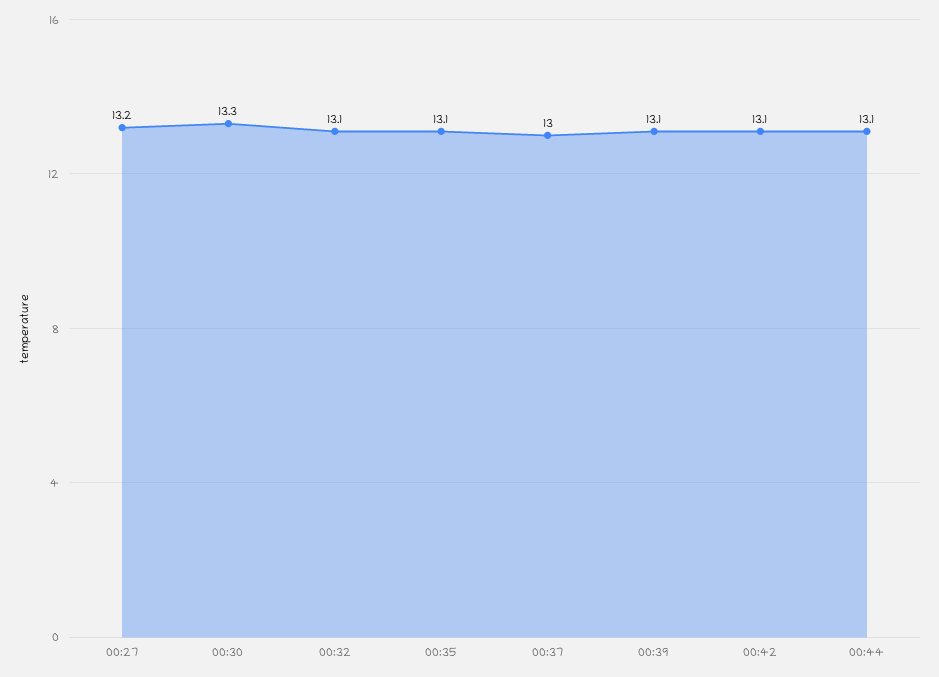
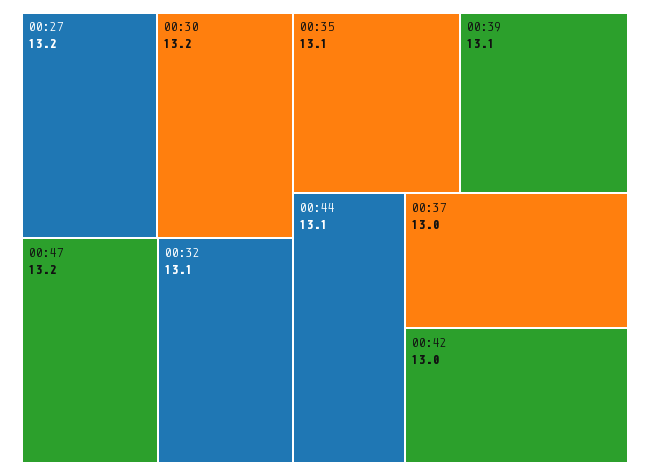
00:30: 13.3 -> 13.2
00:42: 13.1 -> 13
00:47: none -> 13.2

